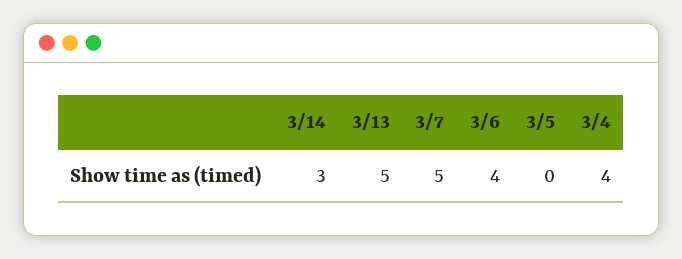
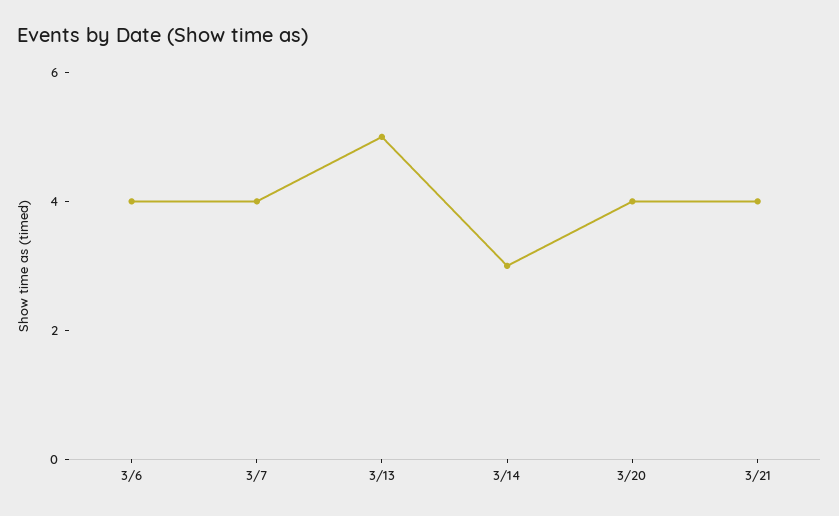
3/7: 5 -> 4
3/5: 0 -> none
3/4: 4 -> none
3/20: none -> 4
3/21: none -> 4

